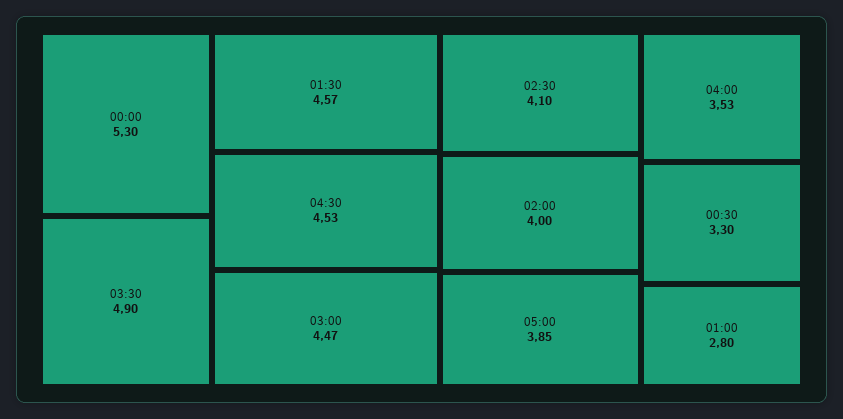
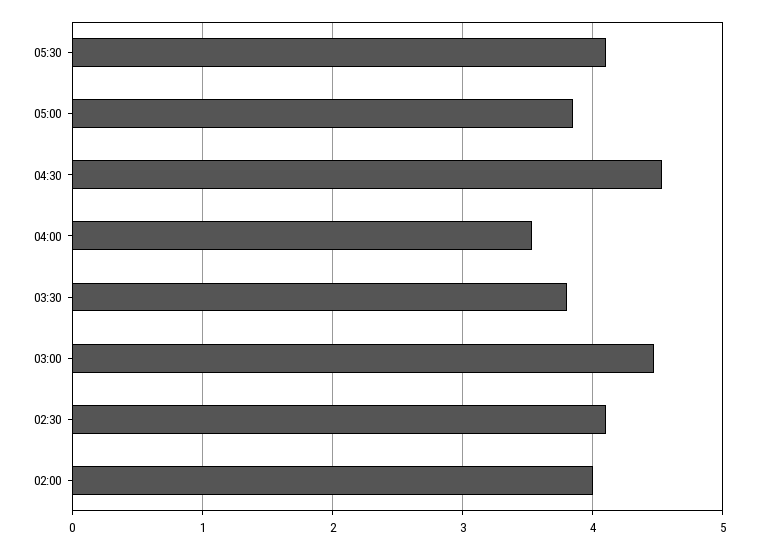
00:00: 5.3 -> none
03:30: 4.9 -> 3.8
01:30: 4.57 -> none
00:30: 3.3 -> none
01:00: 2.8 -> none
05:30: none -> 4.1

